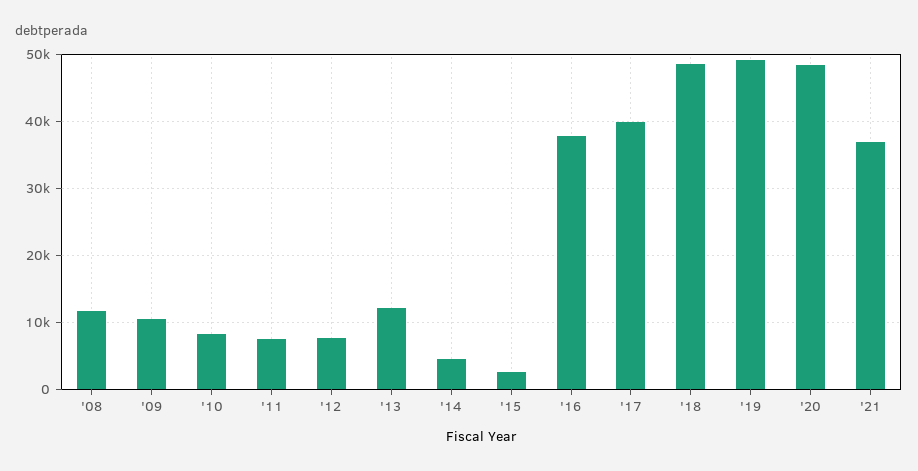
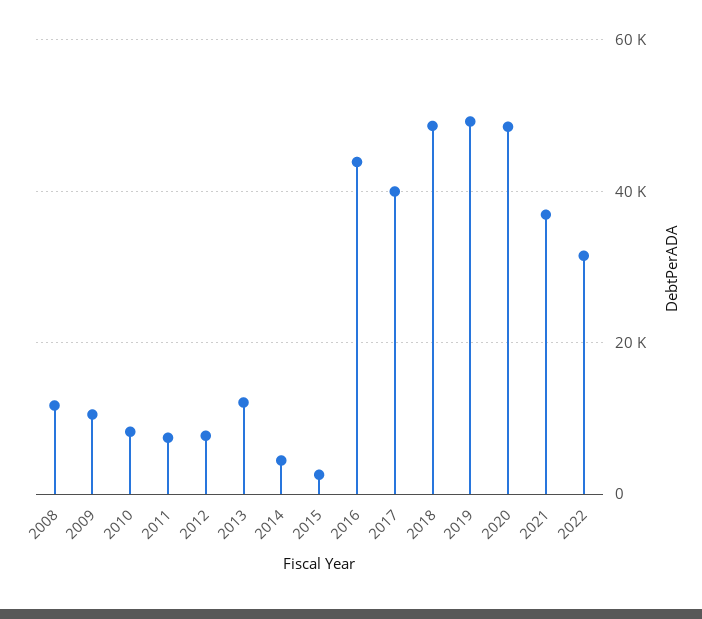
'16: 38000 -> 44000
2022: none -> 32000

